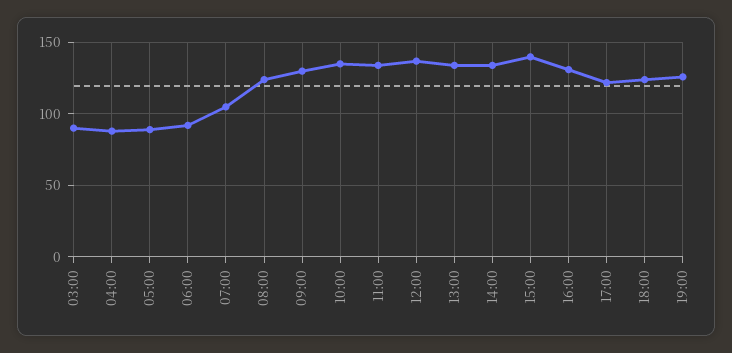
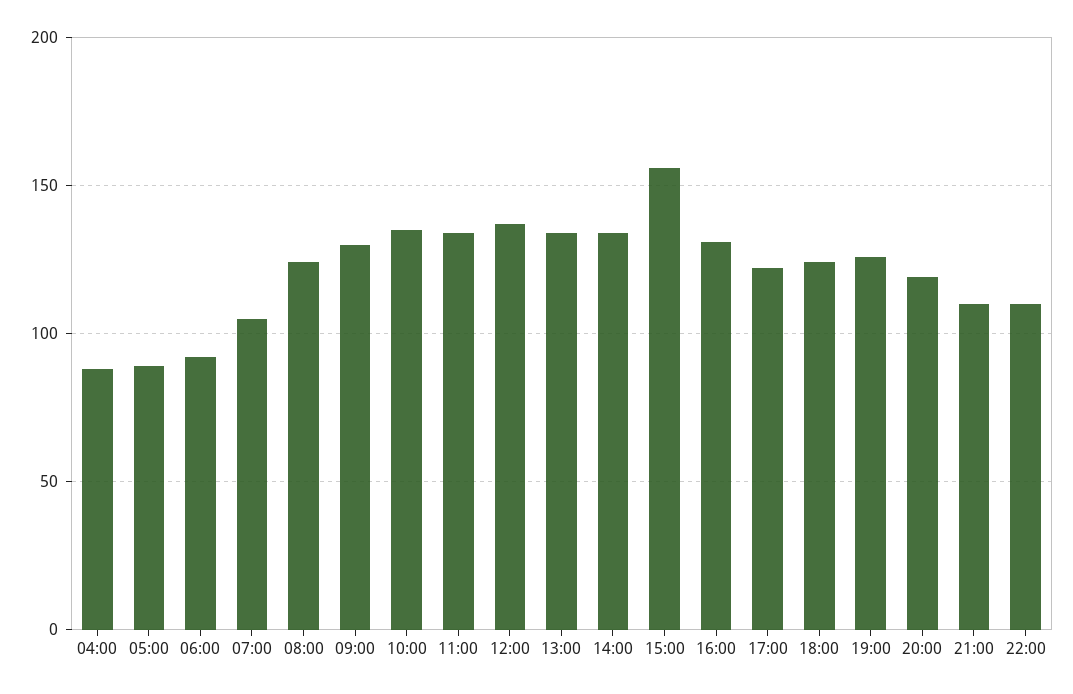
03:00: 90 -> none
15:00: 140 -> 155
20:00: none -> 120
21:00: none -> 110
22:00: none -> 110

